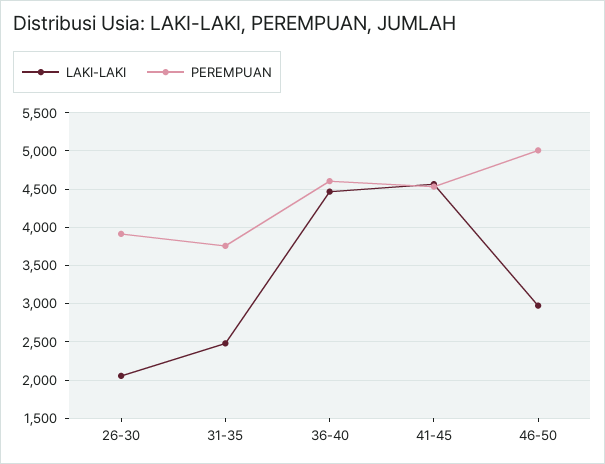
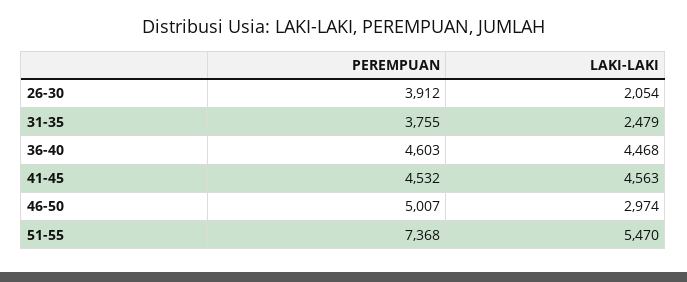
PEREMPUAN, 51-55: none -> 7368
LAKI-LAKI, 51-55: none -> 5470

